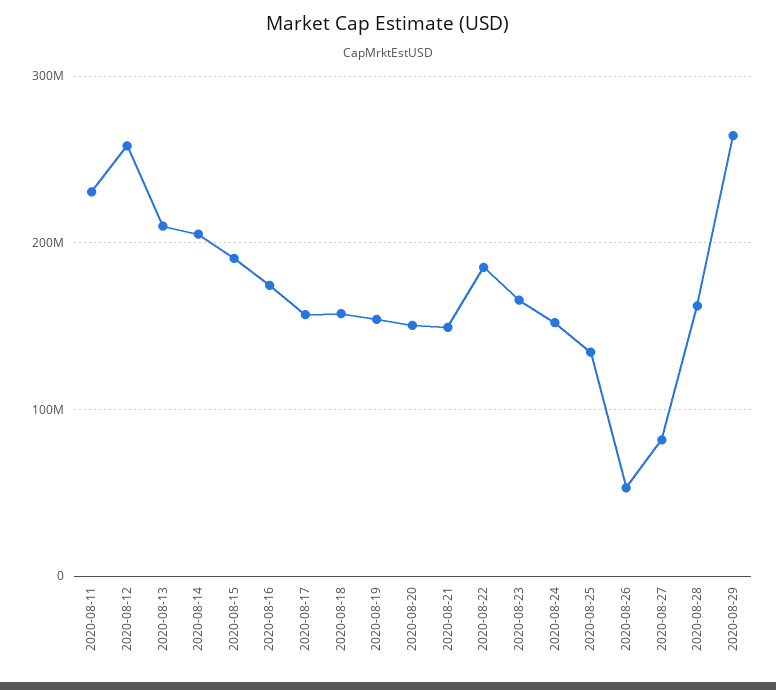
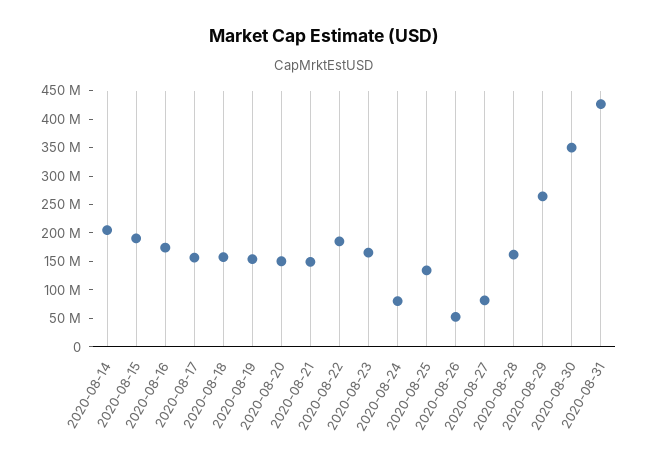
2020-08-11: 230000000 -> none
2020-08-12: 260000000 -> none
2020-08-13: 210000000 -> none
2020-08-24: 150000000 -> 75000000
2020-08-30: none -> 350000000
2020-08-31: none -> 425000000

